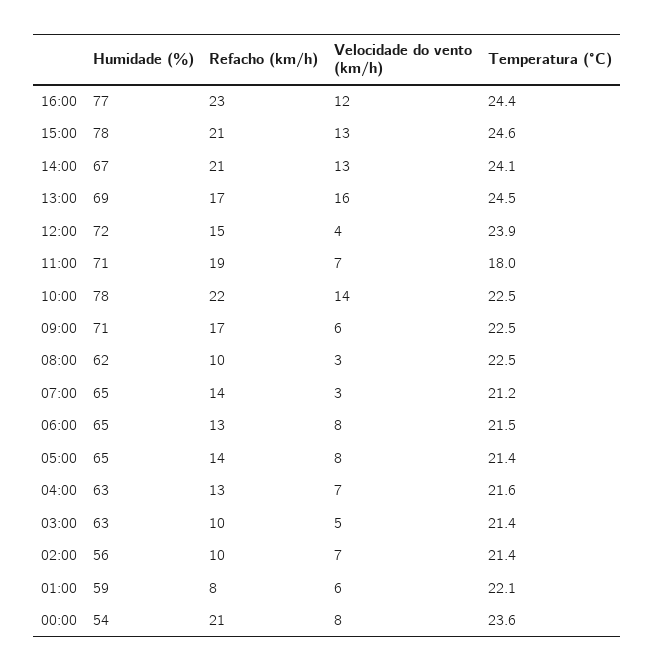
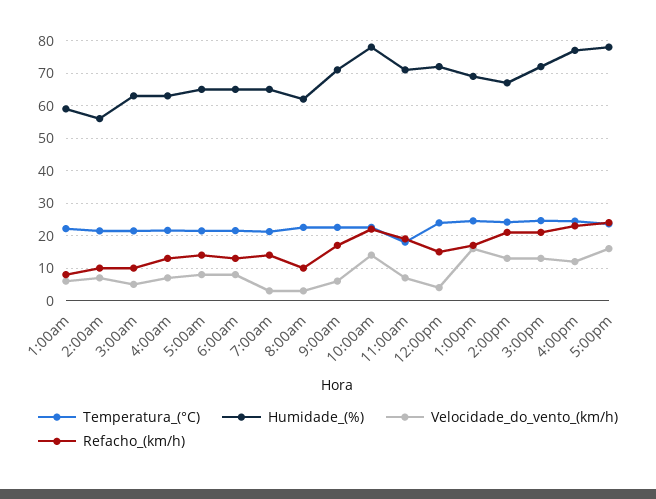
Humidade (%), 15:00: 78 -> 72
Humidade (%), 00:00: 54 -> none
Refacho (km/h), 00:00: 21 -> none
Velocidade do vento (km/h), 00:00: 8 -> none
Temperatura (°C), 00:00: 23.6 -> none
Temperatura (°C), 5:00pm: none -> 24
Humidade (%), 5:00pm: none -> 78
Velocidade do vento (km/h), 5:00pm: none -> 16
Refacho (km/h), 5:00pm: none -> 24

